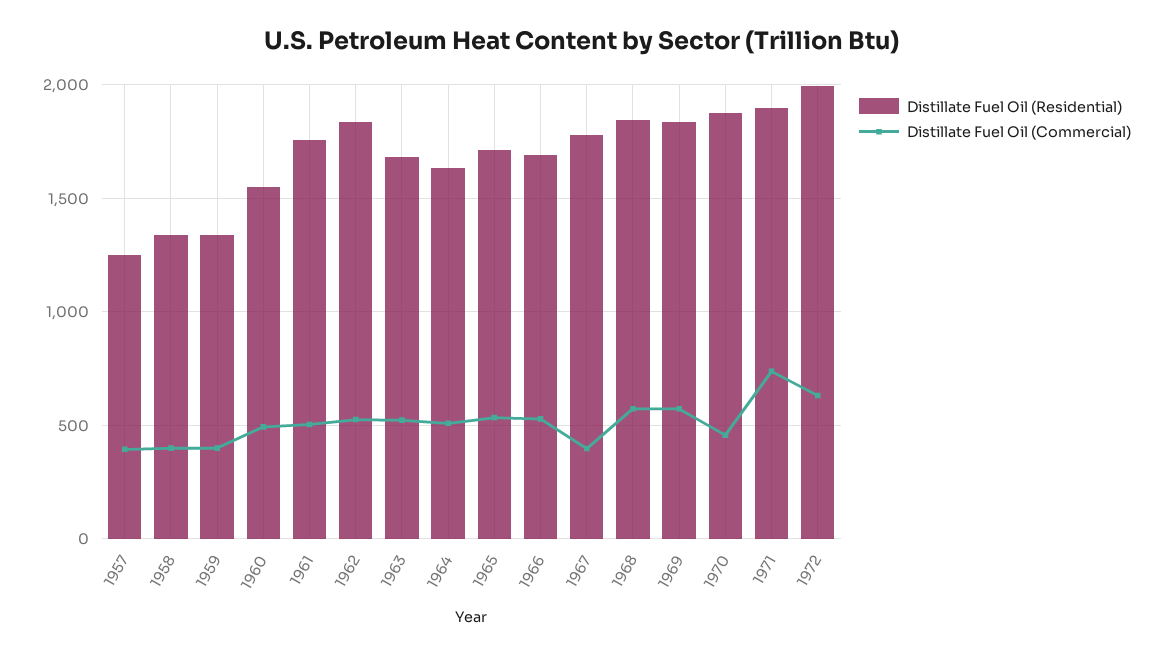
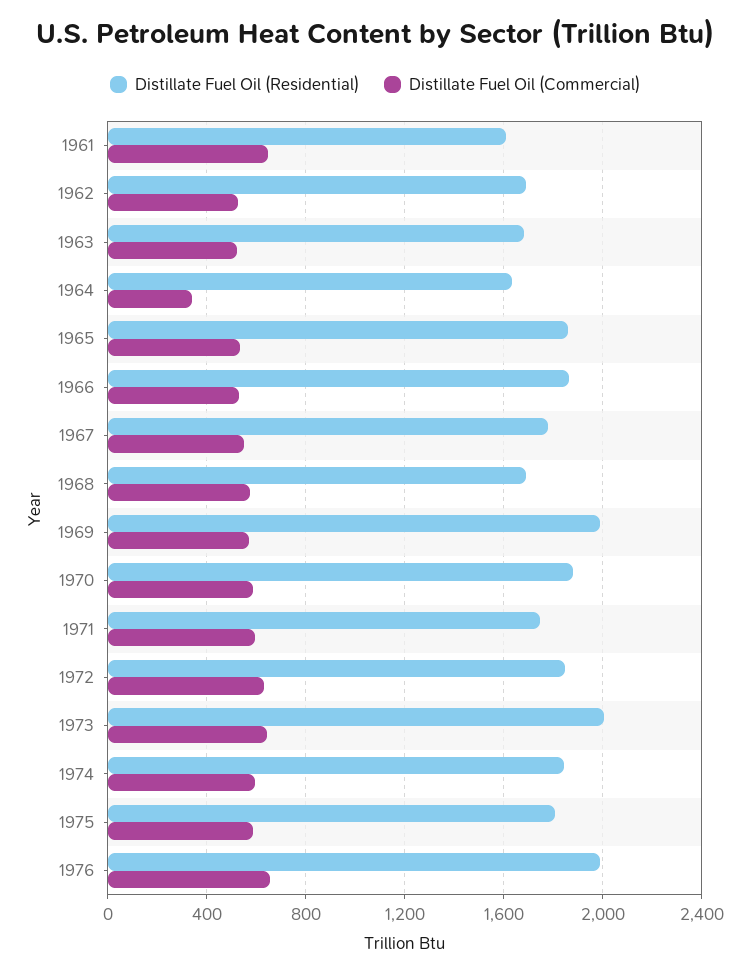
Distillate Fuel Oil (Residential), 1957: 1250 -> none
Distillate Fuel Oil (Commercial), 1957: 400 -> none
Distillate Fuel Oil (Residential), 1958: 1350 -> none
Distillate Fuel Oil (Commercial), 1958: 400 -> none
Distillate Fuel Oil (Residential), 1959: 1350 -> none
Distillate Fuel Oil (Commercial), 1959: 400 -> none
Distillate Fuel Oil (Residential), 1960: 1550 -> none
Distillate Fuel Oil (Commercial), 1960: 500 -> none
Distillate Fuel Oil (Residential), 1961: 1750 -> 1600
Distillate Fuel Oil (Commercial), 1961: 500 -> 650
Distillate Fuel Oil (Residential), 1962: 1850 -> 1700
Distillate Fuel Oil (Commercial), 1964: 500 -> 350
Distillate Fuel Oil (Residential), 1965: 1700 -> 1850
Distillate Fuel Oil (Residential), 1966: 1700 -> 1850
Distillate Fuel Oil (Commercial), 1967: 400 -> 550
Distillate Fuel Oil (Residential), 1968: 1850 -> 1700
Distillate Fuel Oil (Residential), 1969: 1850 -> 2000
Distillate Fuel Oil (Commercial), 1970: 450 -> 600
Distillate Fuel Oil (Residential), 1971: 1900 -> 1750
Distillate Fuel Oil (Commercial), 1971: 750 -> 600
Distillate Fuel Oil (Residential), 1972: 2000 -> 1850
Distillate Fuel Oil (Residential), 1973: none -> 2000
Distillate Fuel Oil (Commercial), 1973: none -> 650
Distillate Fuel Oil (Residential), 1974: none -> 1850
Distillate Fuel Oil (Commercial), 1974: none -> 600
Distillate Fuel Oil (Residential), 1975: none -> 1800
Distillate Fuel Oil (Commercial), 1975: none -> 600
Distillate Fuel Oil (Residential), 1976: none -> 2000
Distillate Fuel Oil (Commercial), 1976: none -> 650

